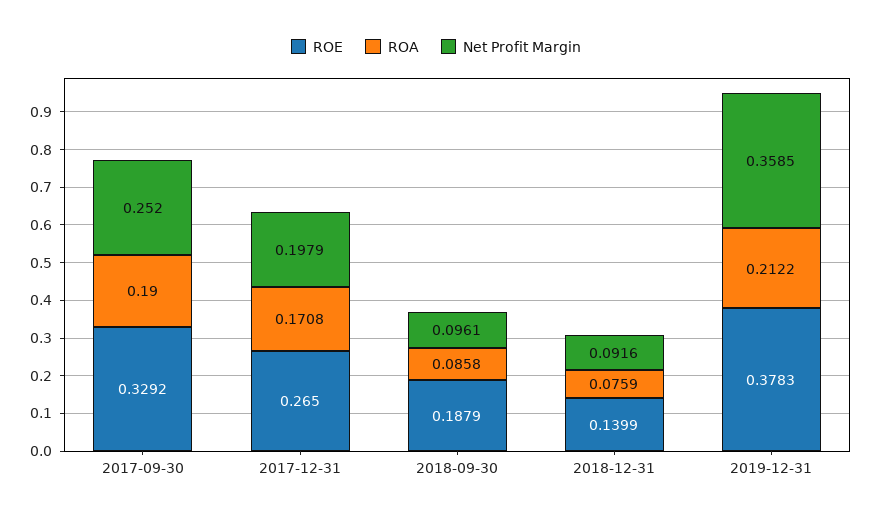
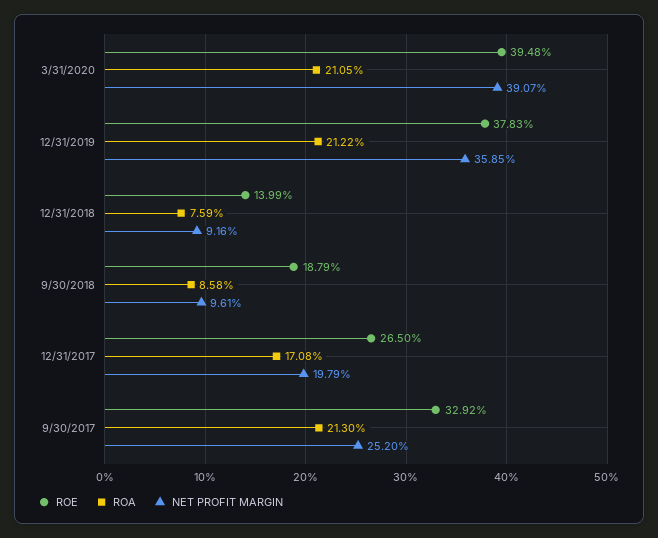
ROA, 2017-09-30: 0.19 -> 0.213
ROE, 3/31/2020: none -> 0.3948
ROA, 3/31/2020: none -> 0.2105
Net Profit Margin, 3/31/2020: none -> 0.3907

